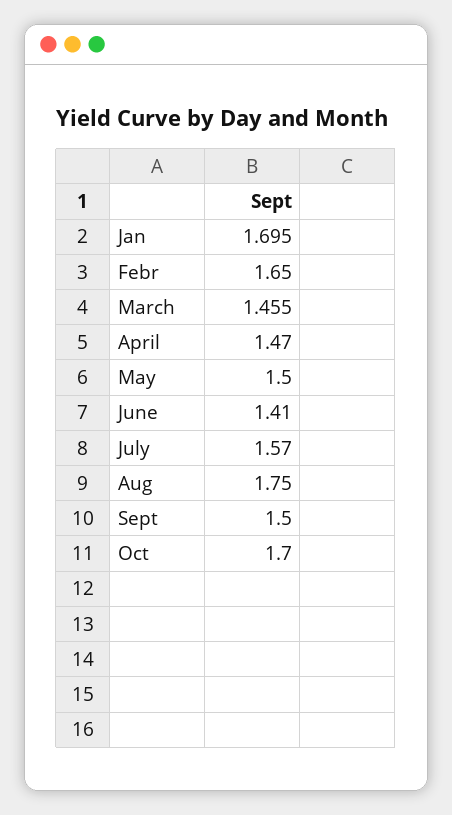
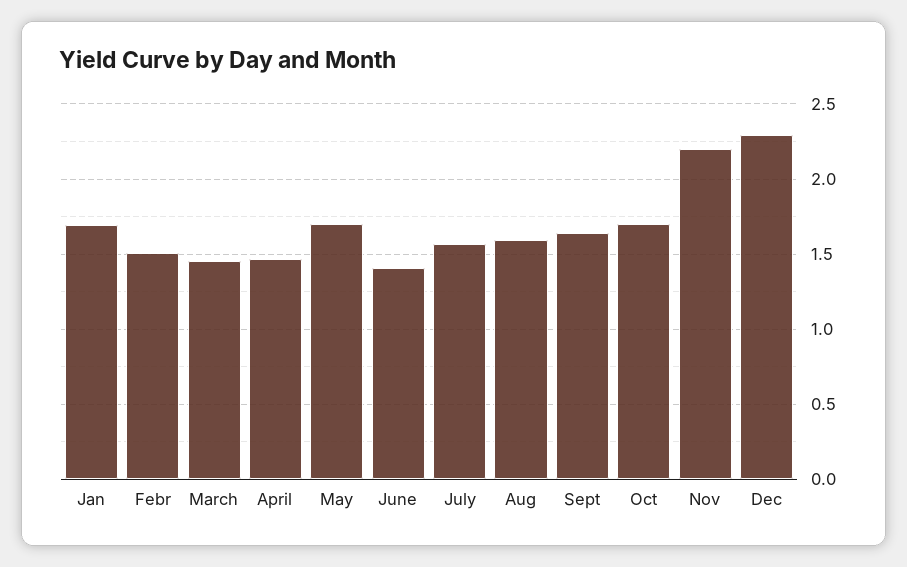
Febr: 1.65 -> 1.5
May: 1.5 -> 1.7
Aug: 1.75 -> 1.6
Sept: 1.5 -> 1.65
Nov: none -> 2.2
Dec: none -> 2.3

